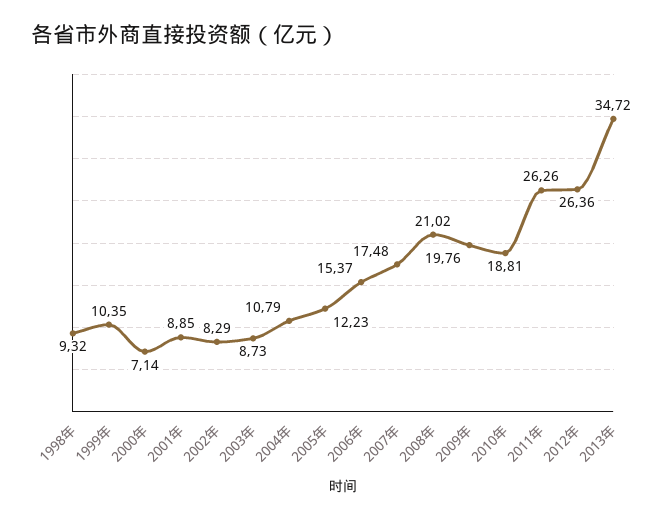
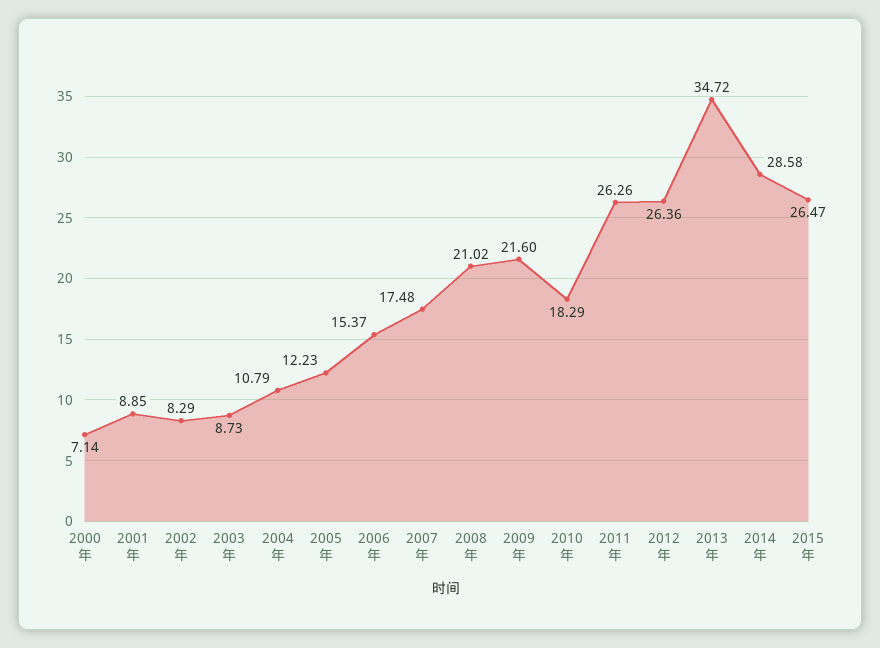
1998年: 9.32 -> none
1999年: 10.35 -> none
2009年: 19.76 -> 21.6
2010年: 18.81 -> 18.29
2014年: none -> 28.58
2015年: none -> 26.47

